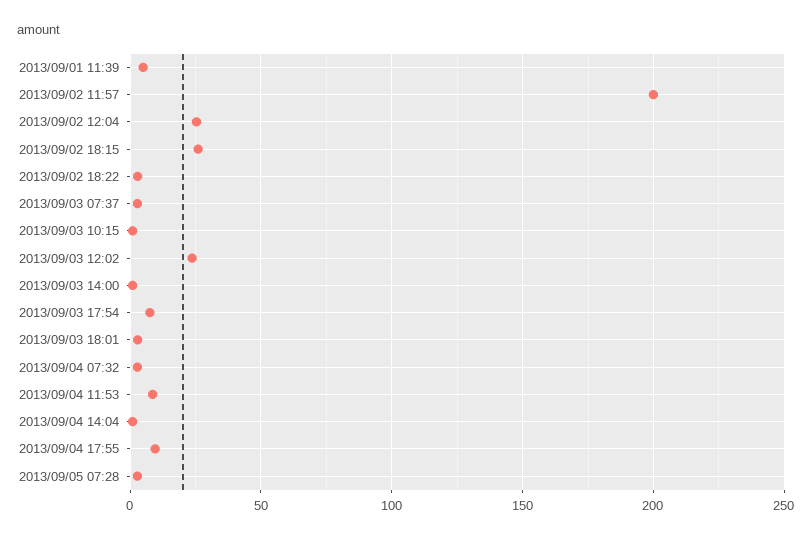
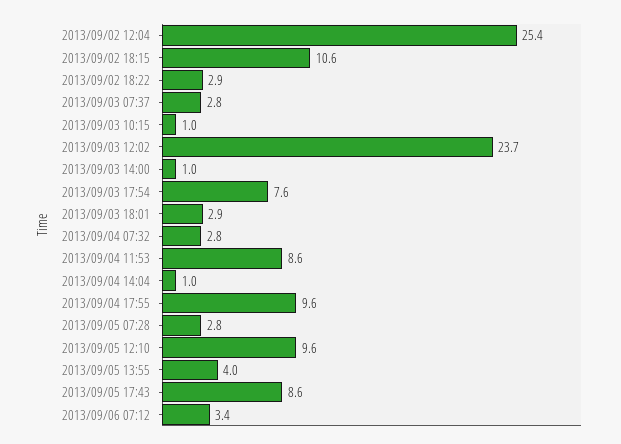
2013/09/01 11:39: 5 -> none
2013/09/02 11:57: 200 -> none
2013/09/02 18:15: 25 -> 10.6
2013/09/05 12:10: none -> 9.6
2013/09/05 13:55: none -> 4
2013/09/05 17:43: none -> 8.6
2013/09/06 07:12: none -> 3.4

